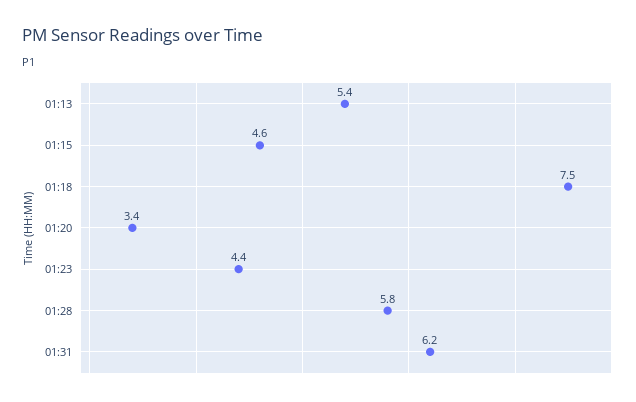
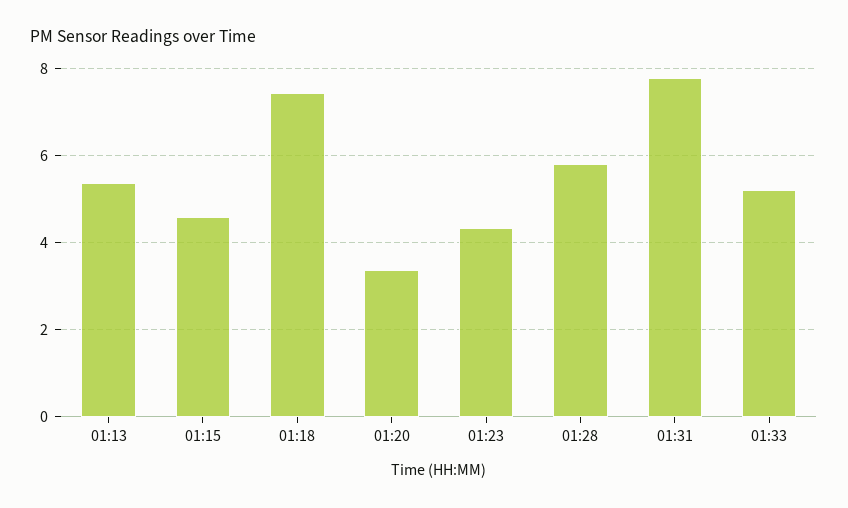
01:31: 6.2 -> 7.8
01:33: none -> 5.2

